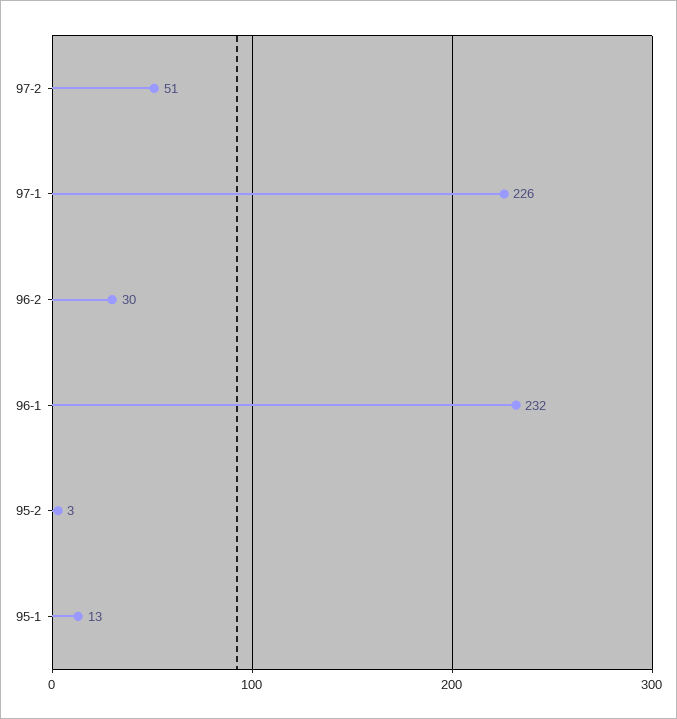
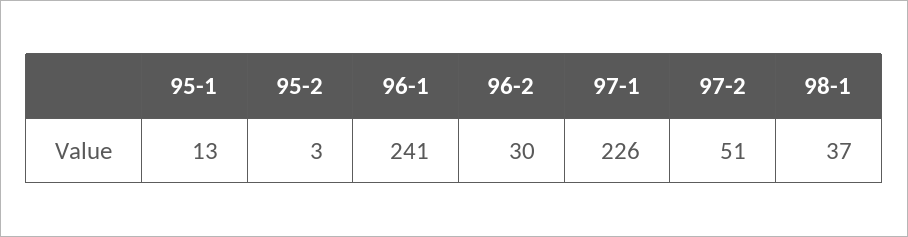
96-1: 232 -> 241
98-1: none -> 37

